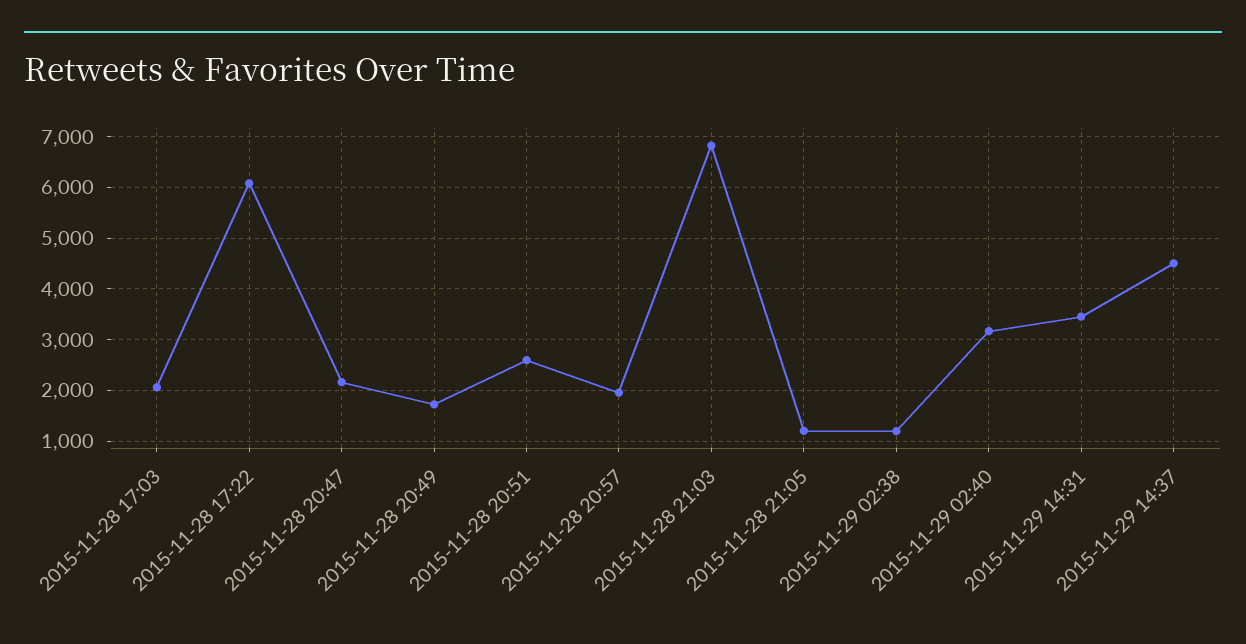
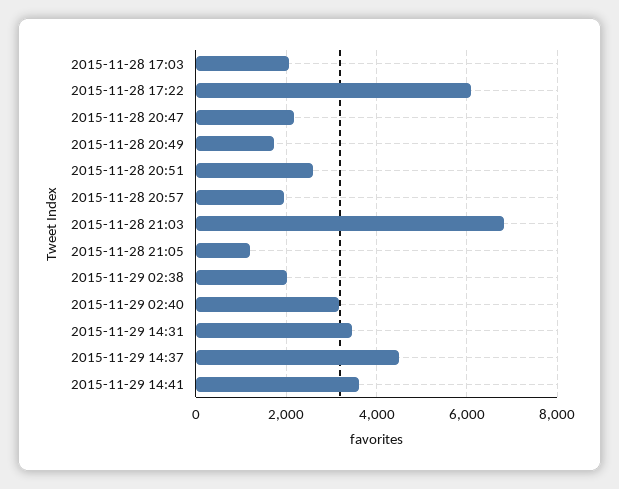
2015-11-29 02:38: 1200 -> 2000
2015-11-29 14:41: none -> 3600

